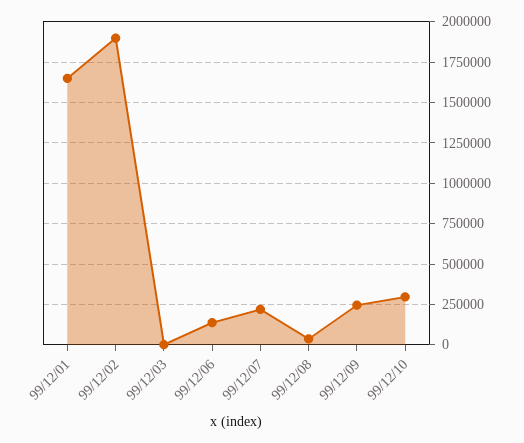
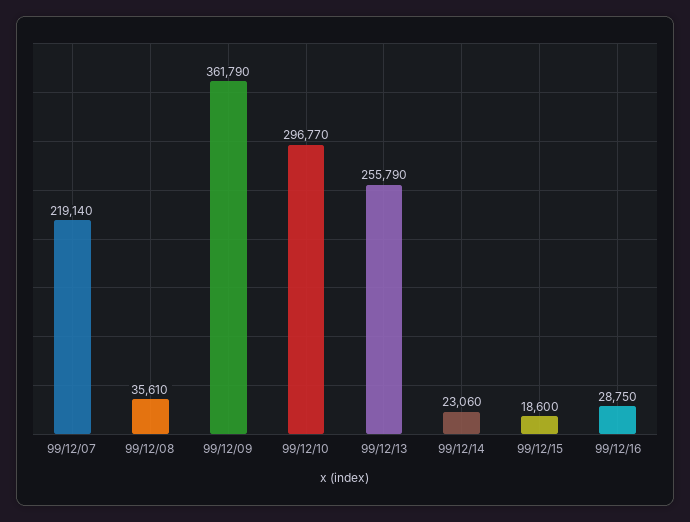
99/12/01: 1650000 -> none
99/12/02: 1900000 -> none
99/12/03: 0 -> none
99/12/06: 150000 -> none
99/12/09: 250000 -> 361790
99/12/13: none -> 255790
99/12/14: none -> 23060
99/12/15: none -> 18600
99/12/16: none -> 28750

